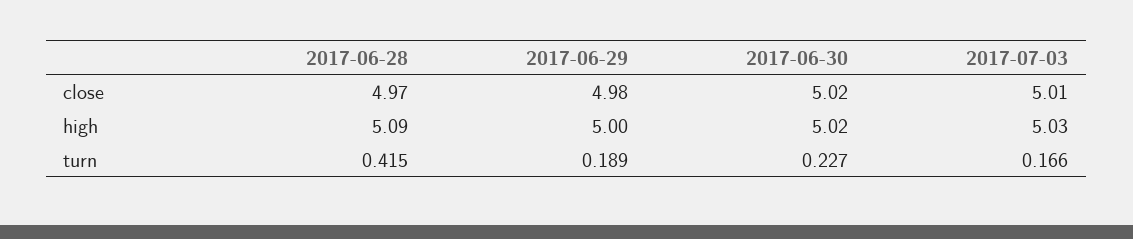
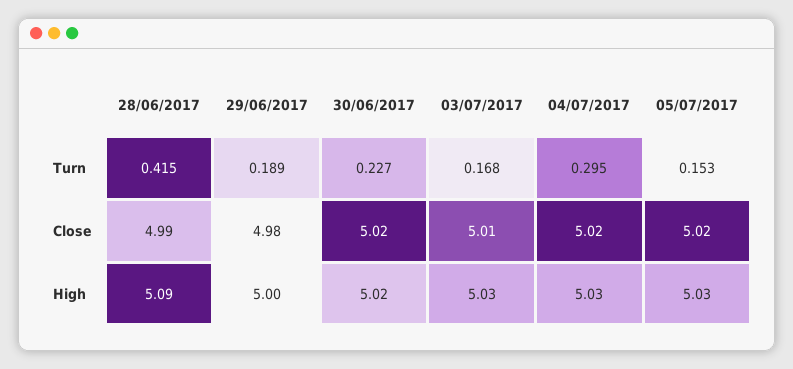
2017-06-28, close: 4.97 -> 4.99
2017-07-03, turn: 0.166 -> 0.168
04/07/2017, turn: none -> 0.295
05/07/2017, turn: none -> 0.153
04/07/2017, close: none -> 5.02
05/07/2017, close: none -> 5.02
04/07/2017, high: none -> 5.03
05/07/2017, high: none -> 5.03

